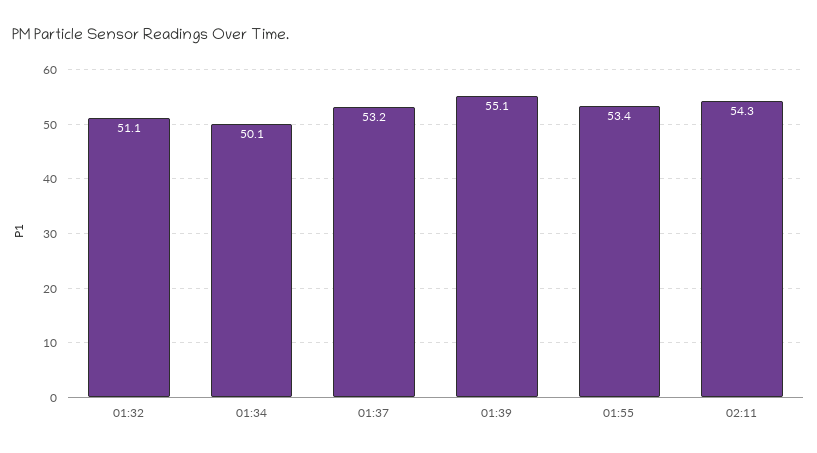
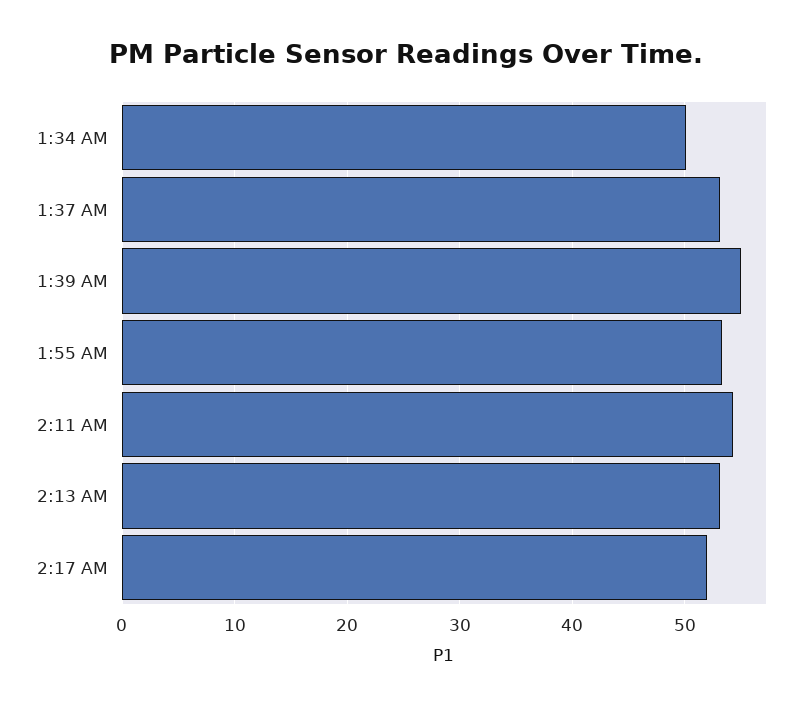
01:32: 51.1 -> none
2:13 AM: none -> 53
2:17 AM: none -> 52

